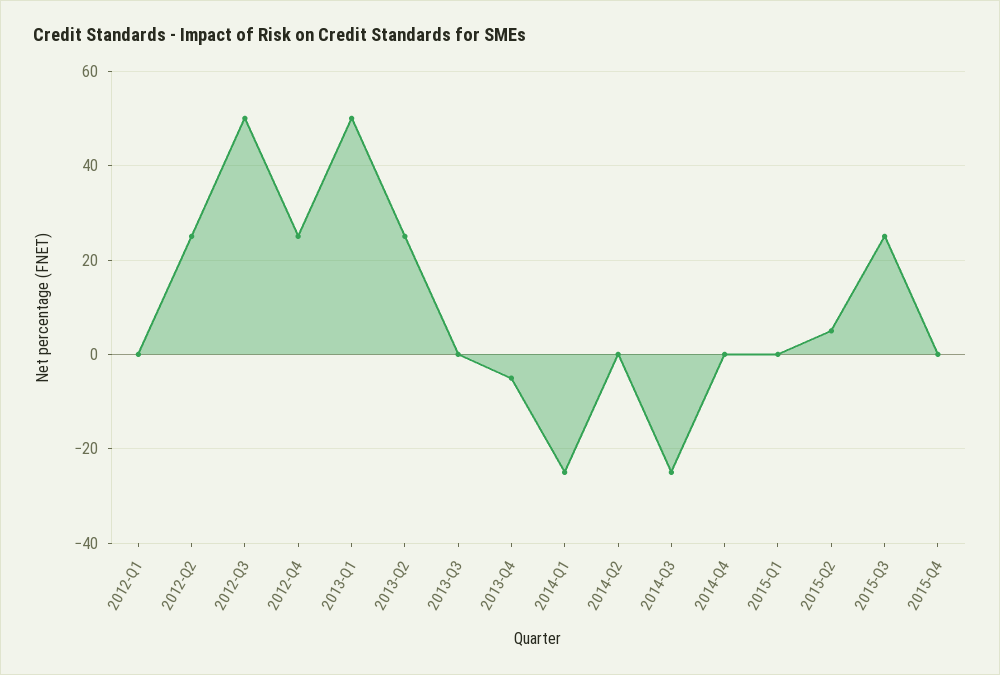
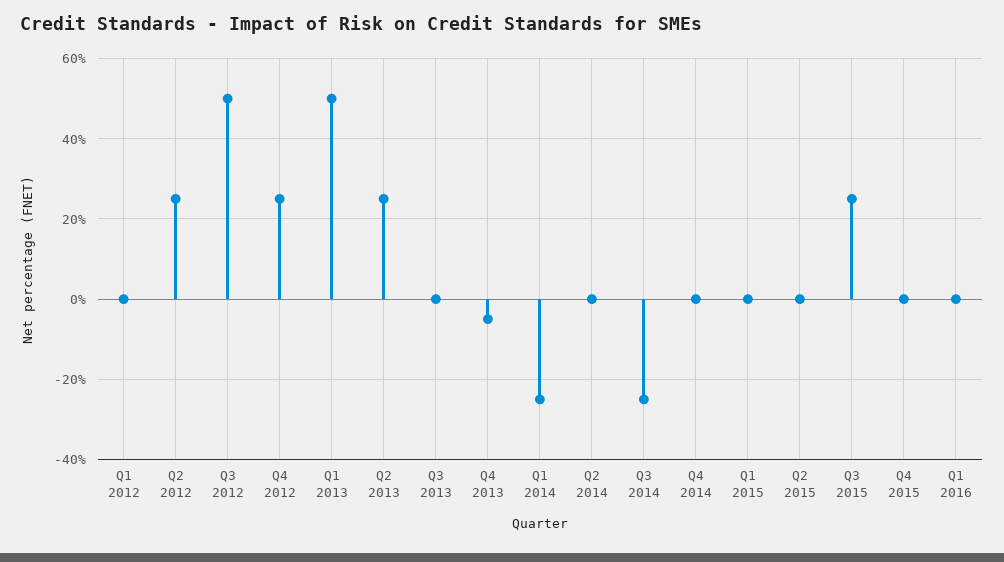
2015-Q2: 5 -> 0
Q1 2016: none -> 0

